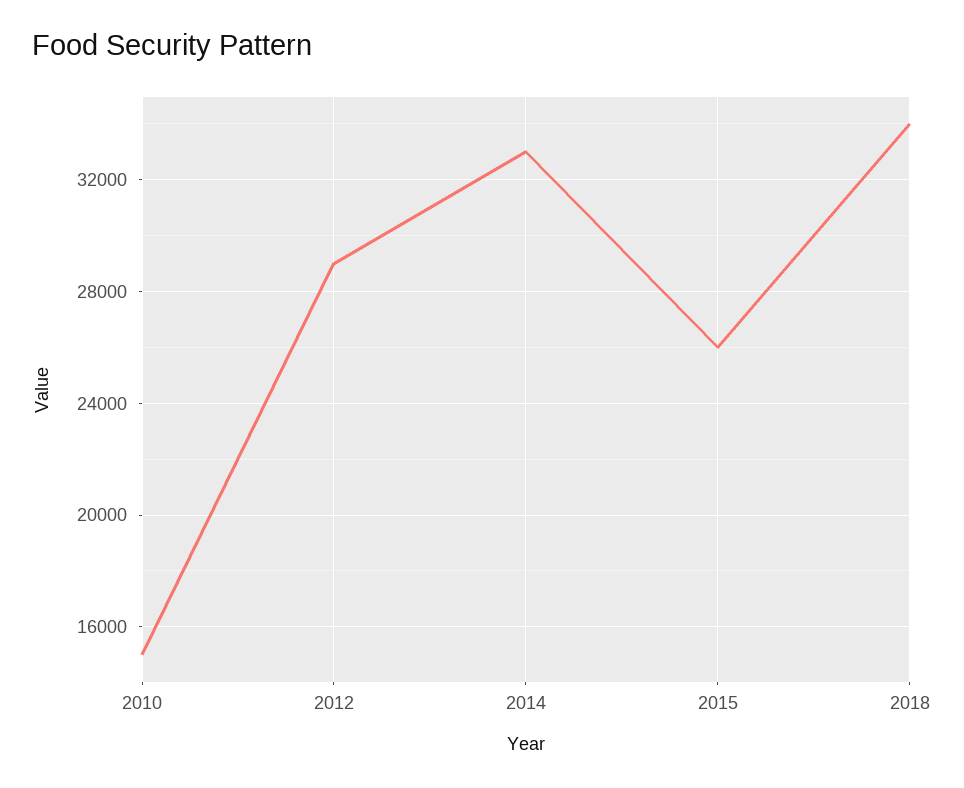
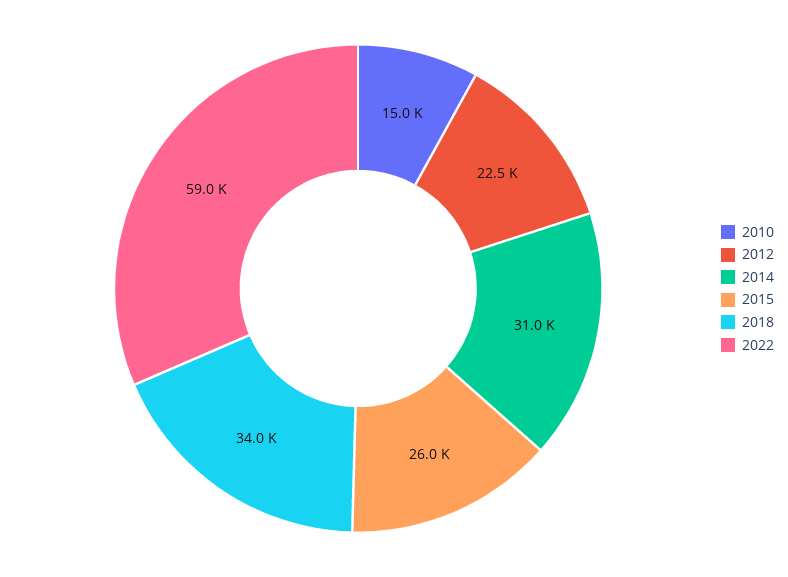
2012: 29000 -> 22500
2014: 33000 -> 31000
2022: none -> 59000

